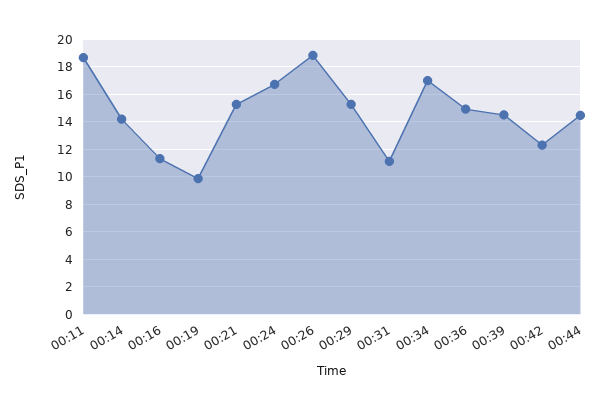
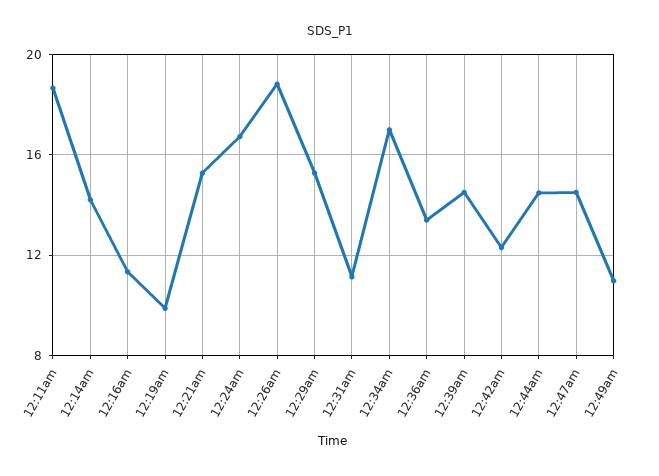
00:36: 15 -> 13.5
12:47am: none -> 14.5
12:49am: none -> 11

